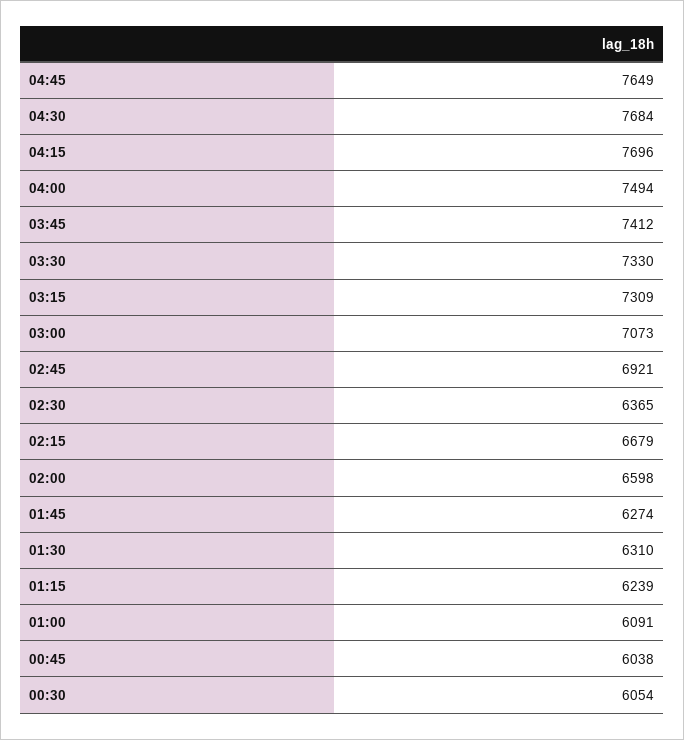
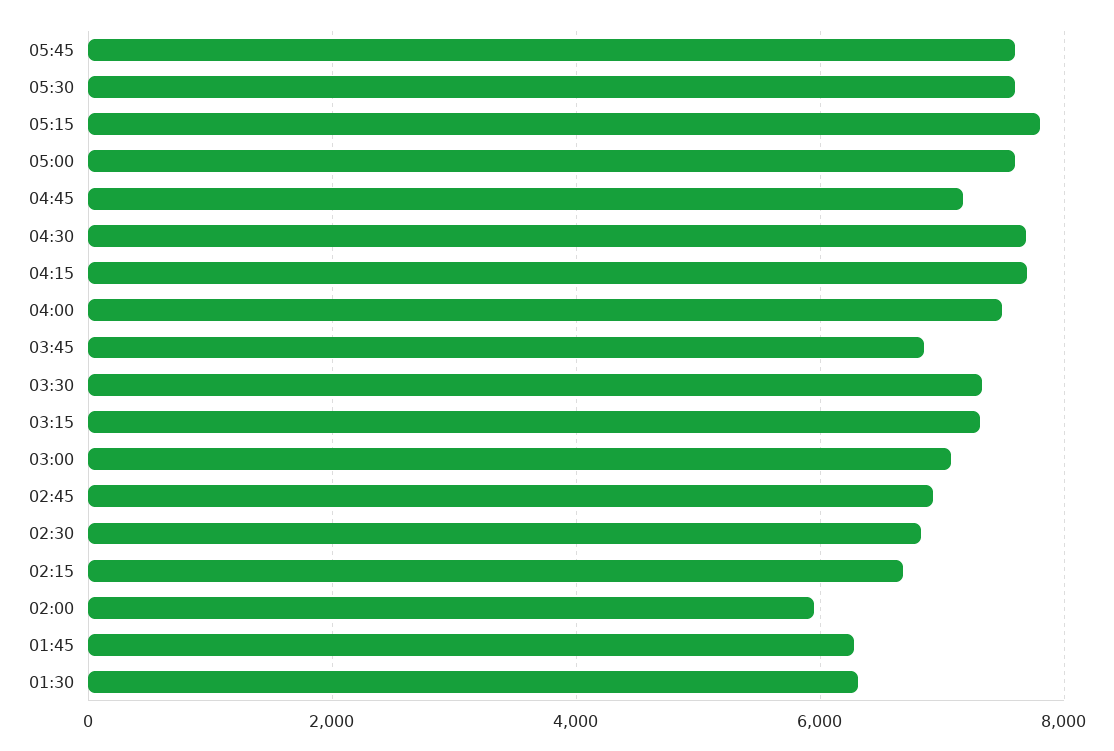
04:45: 7649 -> 7200
03:45: 7412 -> 6800
02:30: 6365 -> 6800
02:00: 6598 -> 6000
01:15: 6239 -> none
01:00: 6091 -> none
00:45: 6038 -> none
00:30: 6054 -> none
05:45: none -> 7600
05:30: none -> 7600
05:15: none -> 7800
05:00: none -> 7600

